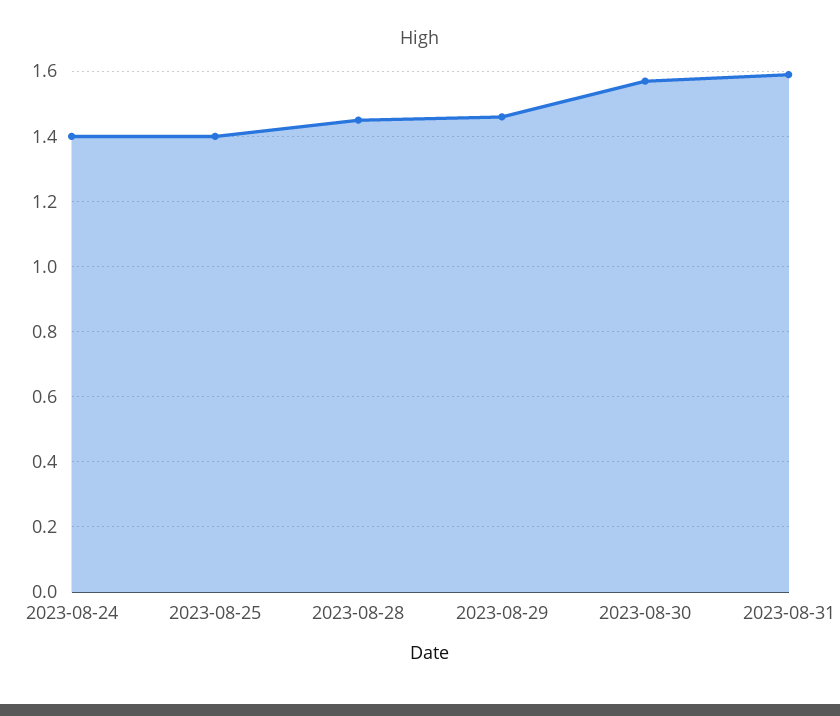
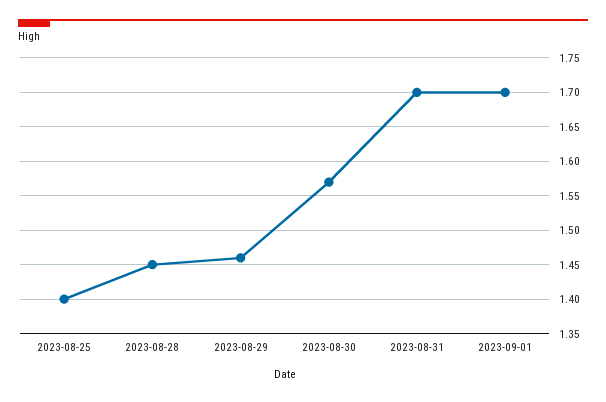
2023-08-24: 1.4 -> none
2023-08-31: 1.6 -> 1.7
2023-09-01: none -> 1.7

